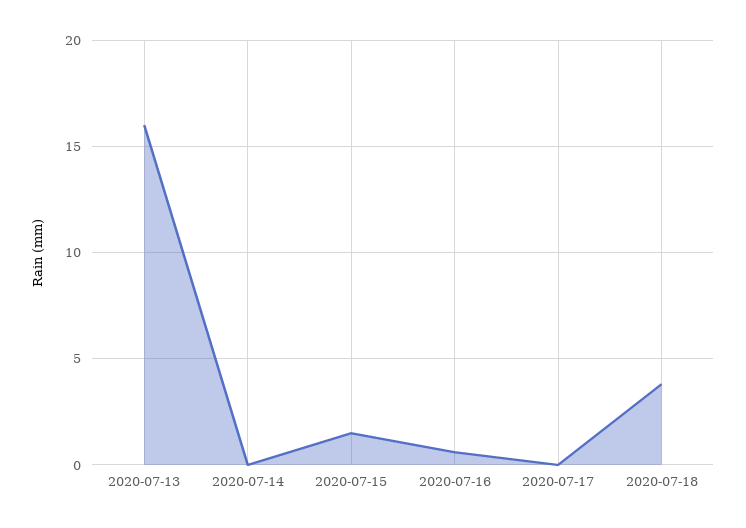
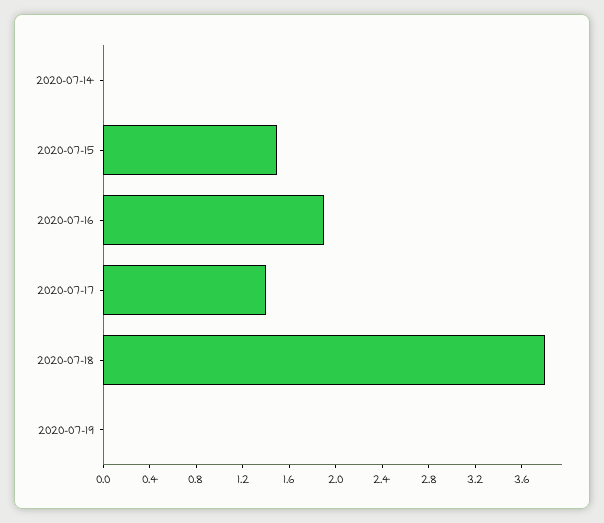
2020-07-13: 16 -> none
2020-07-16: 0.5 -> 1.9
2020-07-17: 0 -> 1.4
2020-07-19: none -> 0

